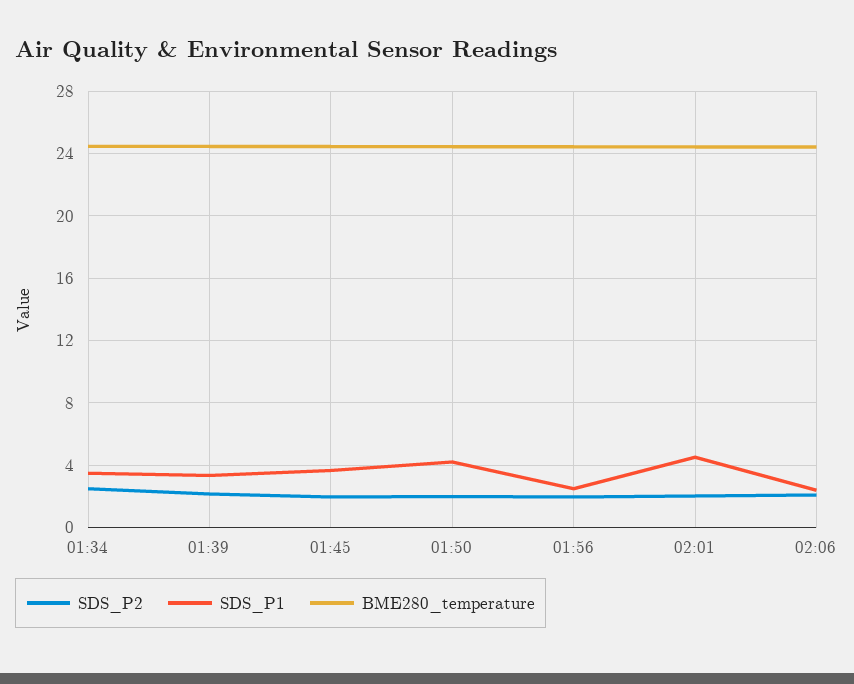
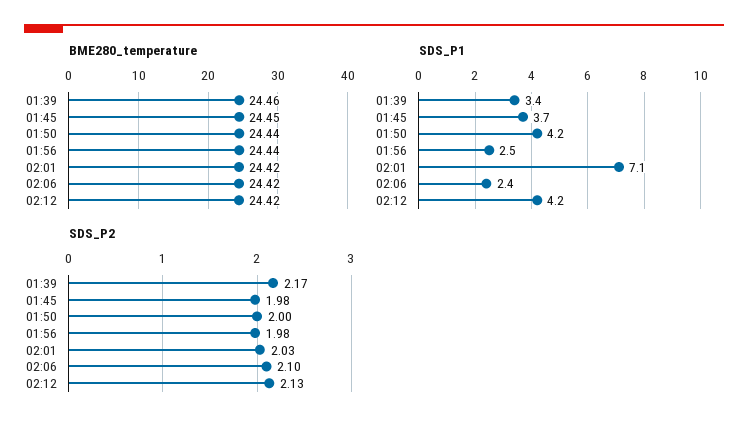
SDS_P2, 01:34: 2.5 -> none
SDS_P1, 01:34: 3.5 -> none
BME280_temperature, 01:34: 24.5 -> none
SDS_P1, 02:01: 4.5 -> 7.1
BME280_temperature, 02:12: none -> 24.42
SDS_P1, 02:12: none -> 4.2
SDS_P2, 02:12: none -> 2.13

